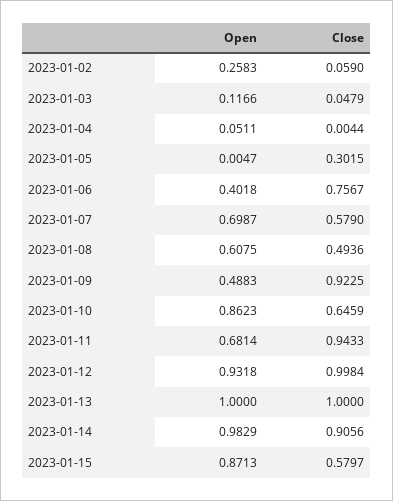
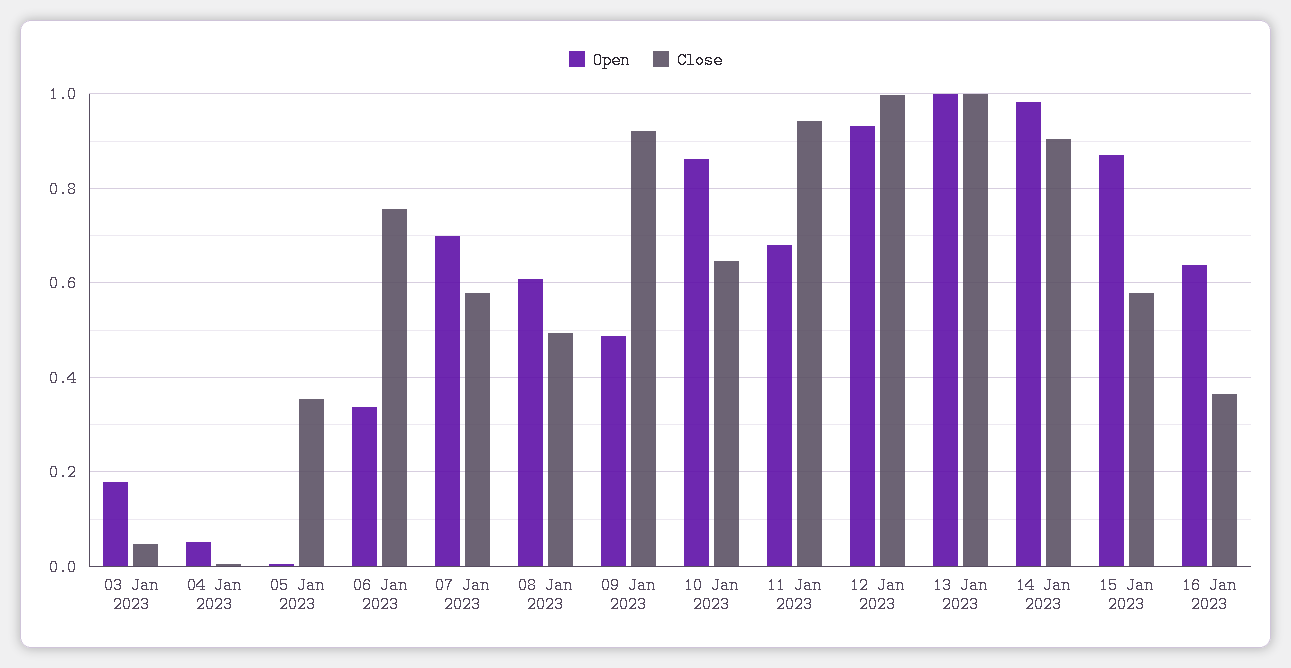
Open, 2023-01-02: 0.2583 -> none
Close, 2023-01-02: 0.059 -> none
Open, 2023-01-03: 0.1166 -> 0.18
Close, 2023-01-05: 0.3015 -> 0.36
Open, 2023-01-06: 0.4018 -> 0.34
Open, 16 Jan 2023: none -> 0.64
Close, 16 Jan 2023: none -> 0.36

